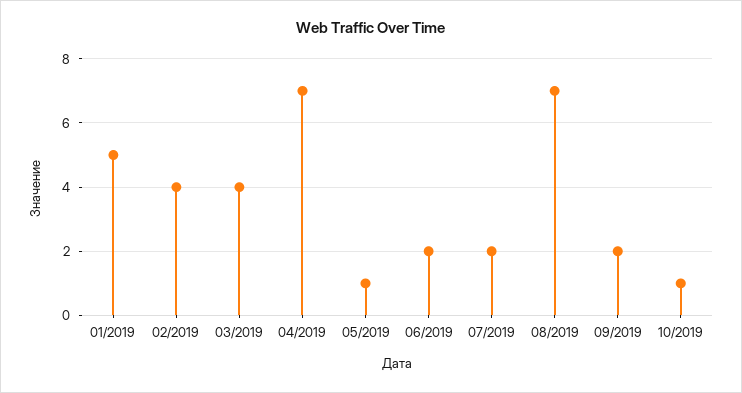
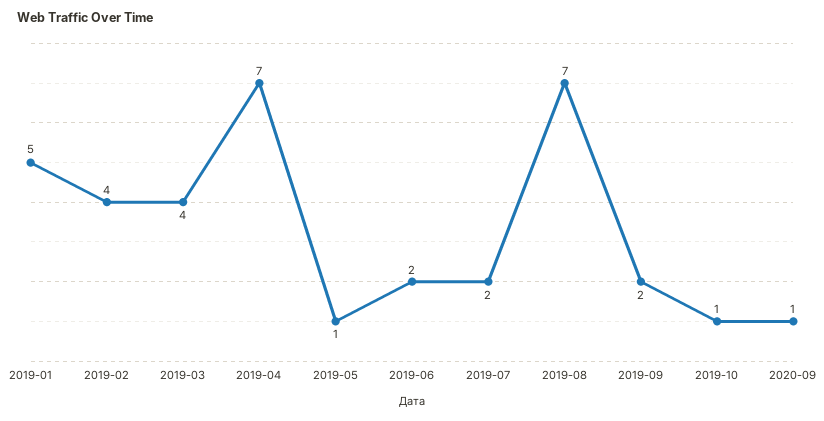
2020-09: none -> 1

